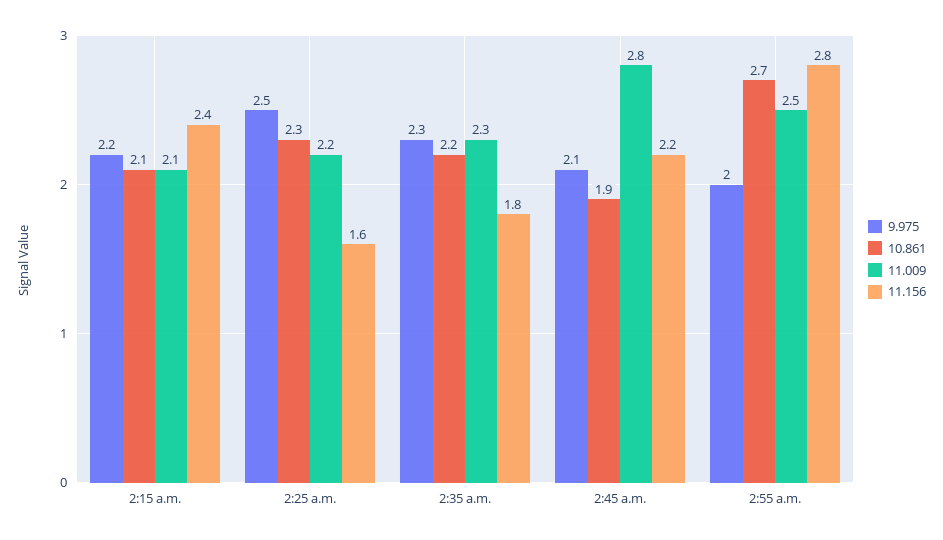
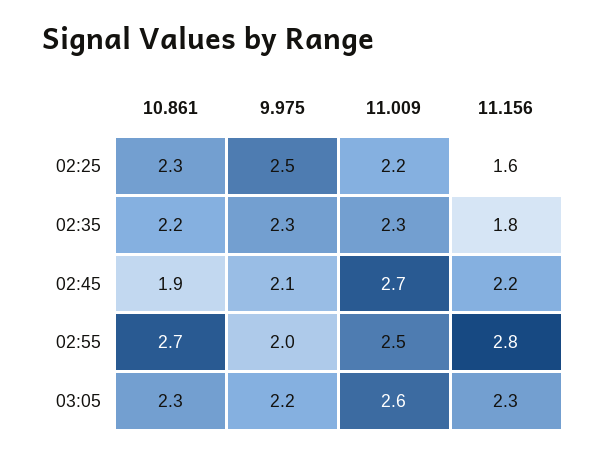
9.975, 2:15 a.m.: 2.2 -> none
10.861, 2:15 a.m.: 2.1 -> none
11.009, 2:15 a.m.: 2.1 -> none
11.156, 2:15 a.m.: 2.4 -> none
11.009, 2:45 a.m.: 2.8 -> 2.7
10.861, 03:05: none -> 2.3
9.975, 03:05: none -> 2.2
11.009, 03:05: none -> 2.6
11.156, 03:05: none -> 2.3

